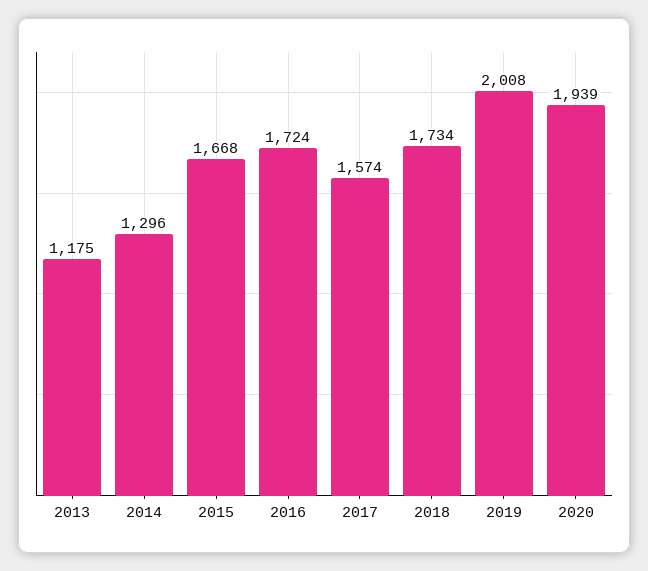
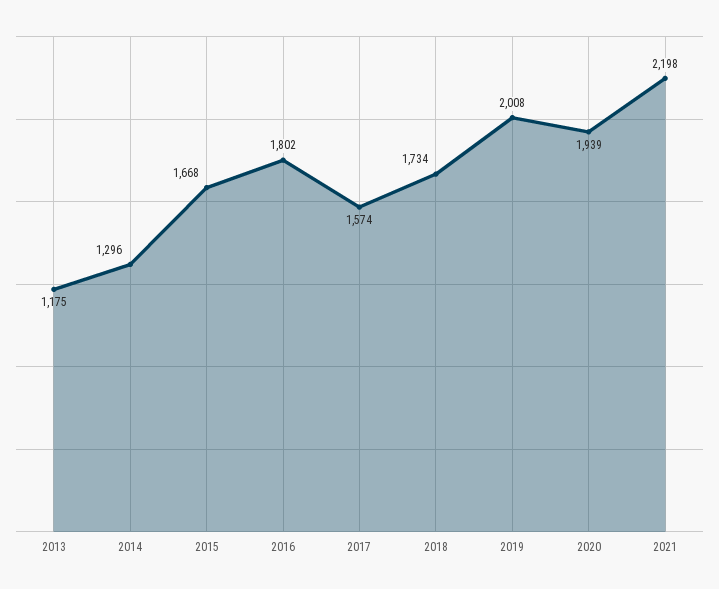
2016: 1724 -> 1802
2021: none -> 2198

